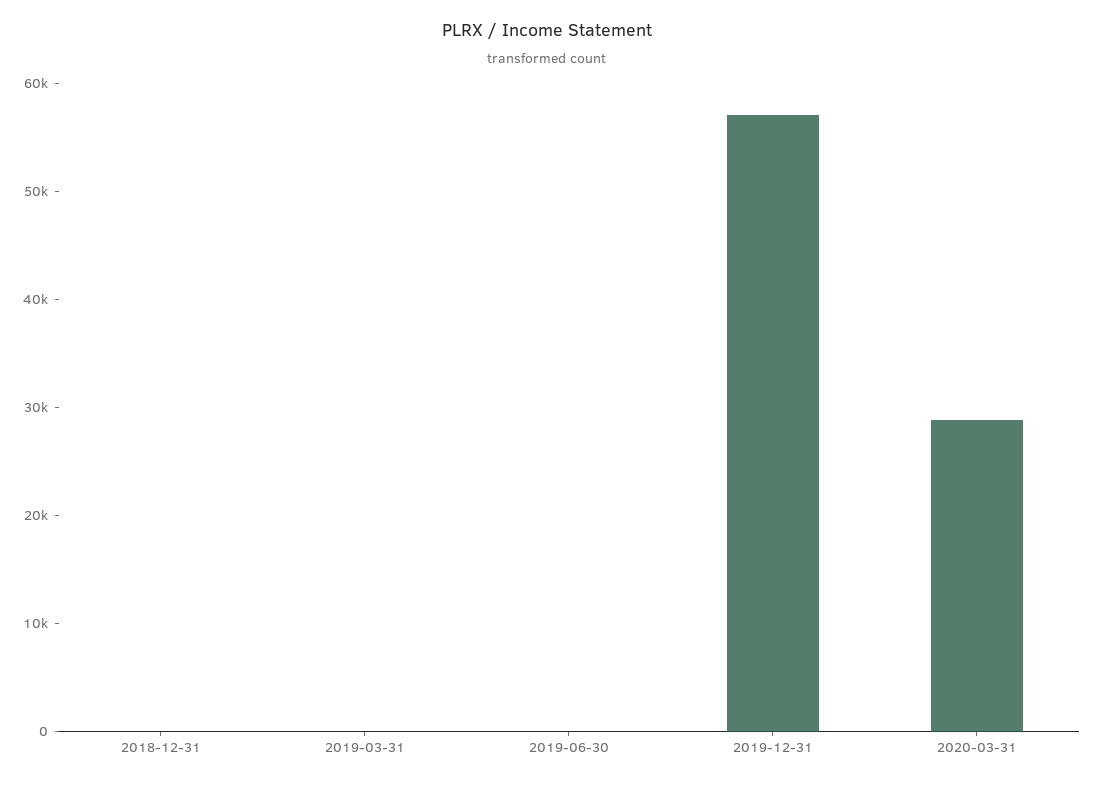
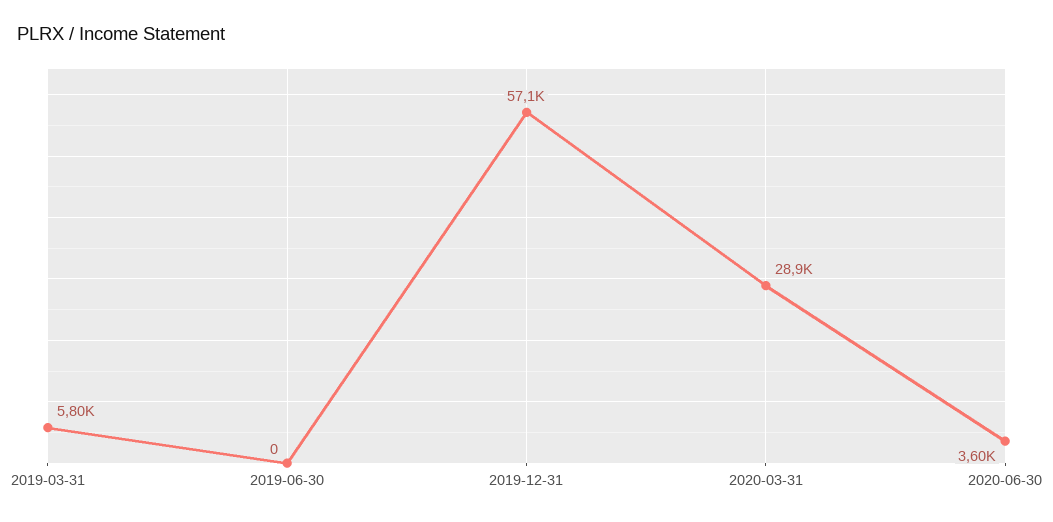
2018-12-31: 0 -> none
2019-03-31: 0 -> 5800
2020-06-30: none -> 3600

